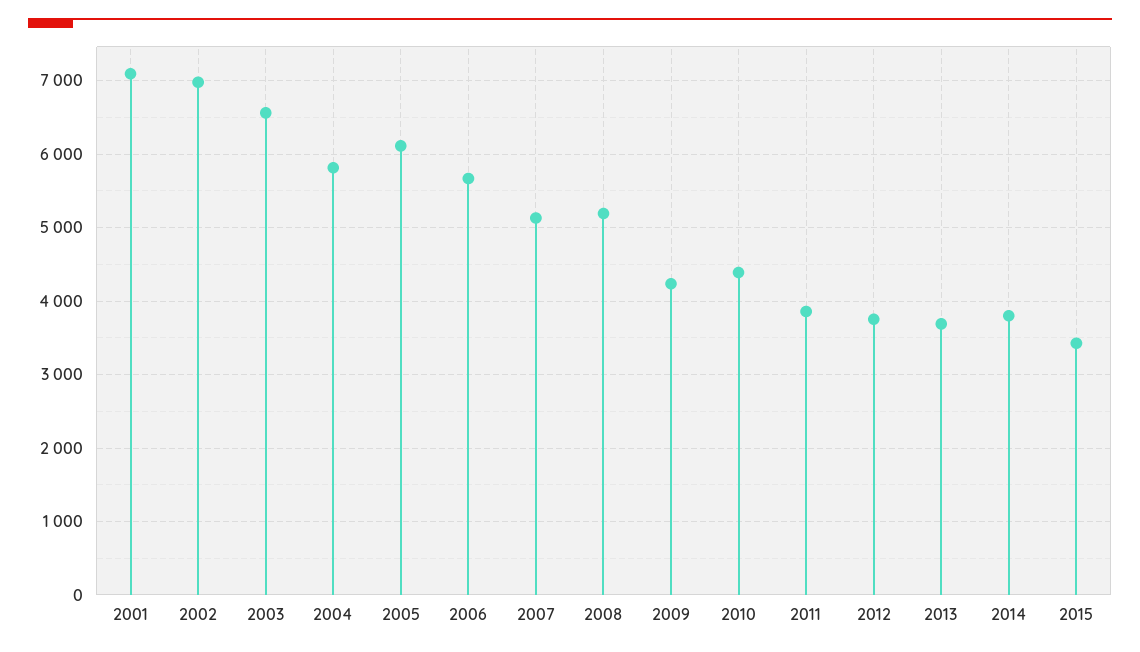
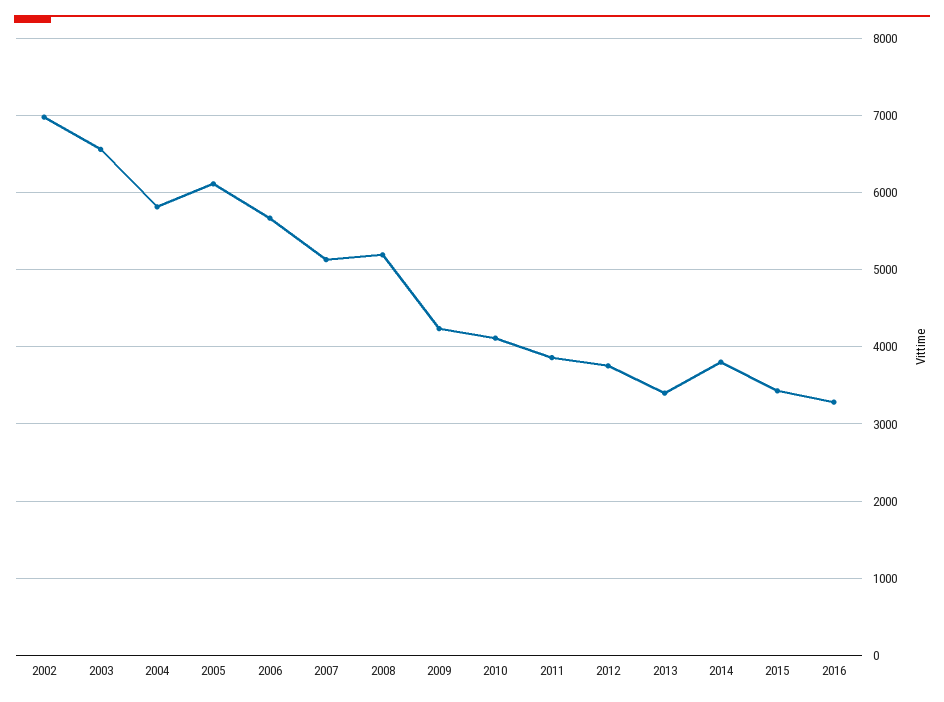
2001: 7100 -> none
2010: 4400 -> 4100
2013: 3700 -> 3400
2016: none -> 3300

